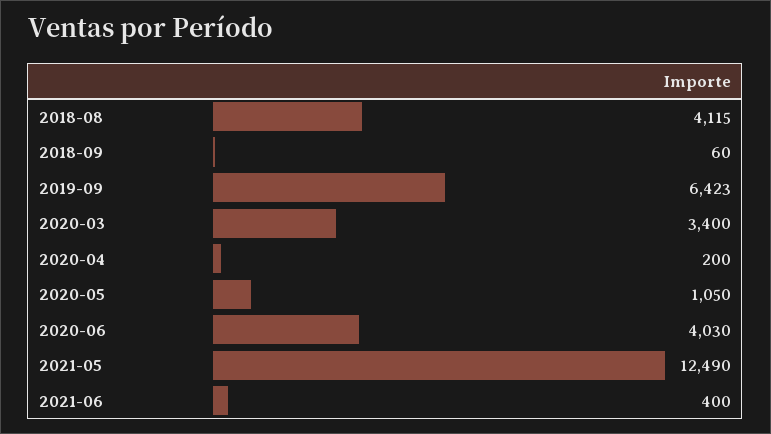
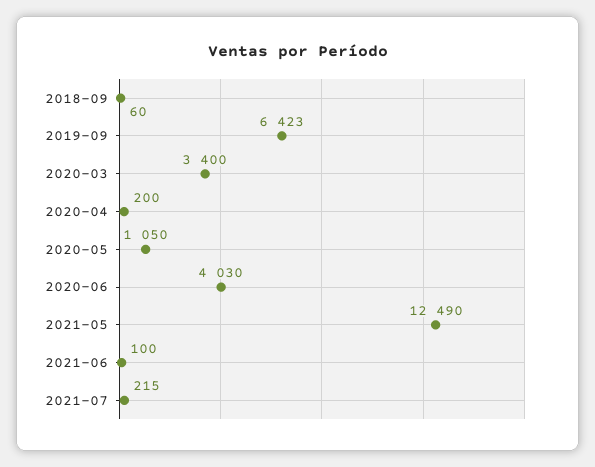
2018-08: 4115 -> none
2021-06: 400 -> 100
2021-07: none -> 215

